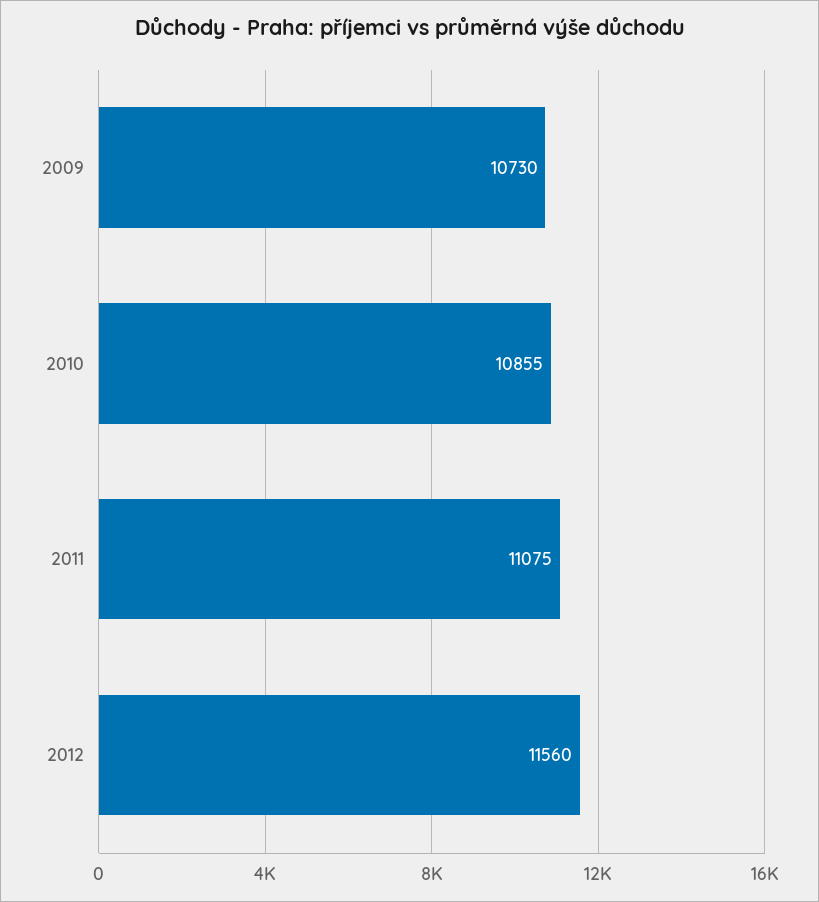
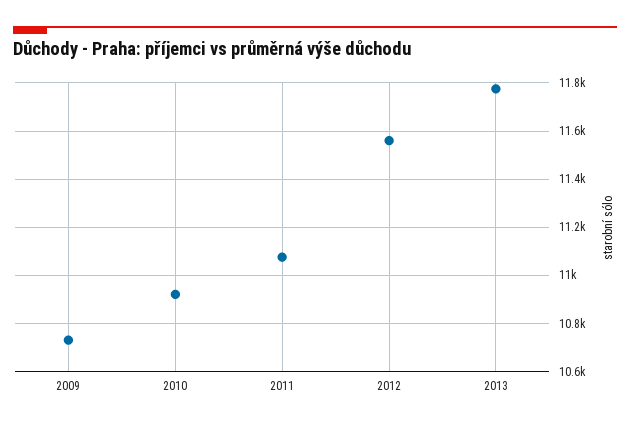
2010: 10855 -> 10925
2013: none -> 11775

